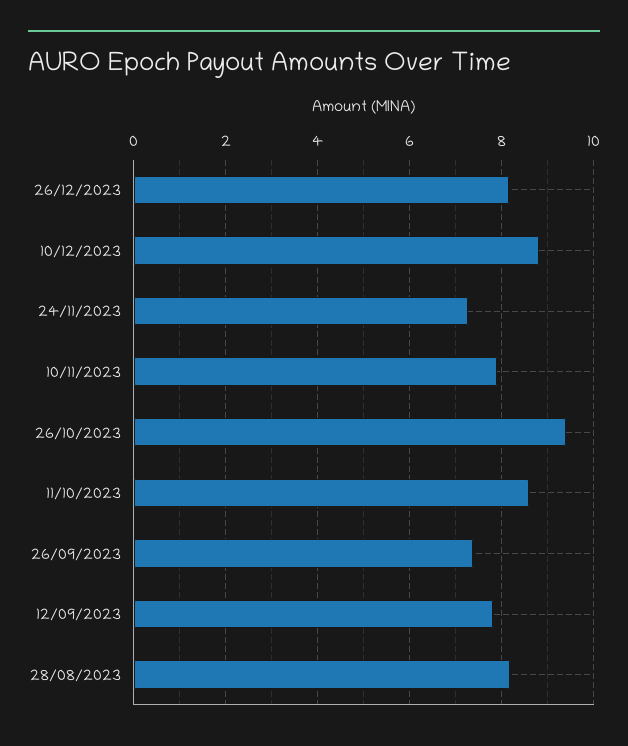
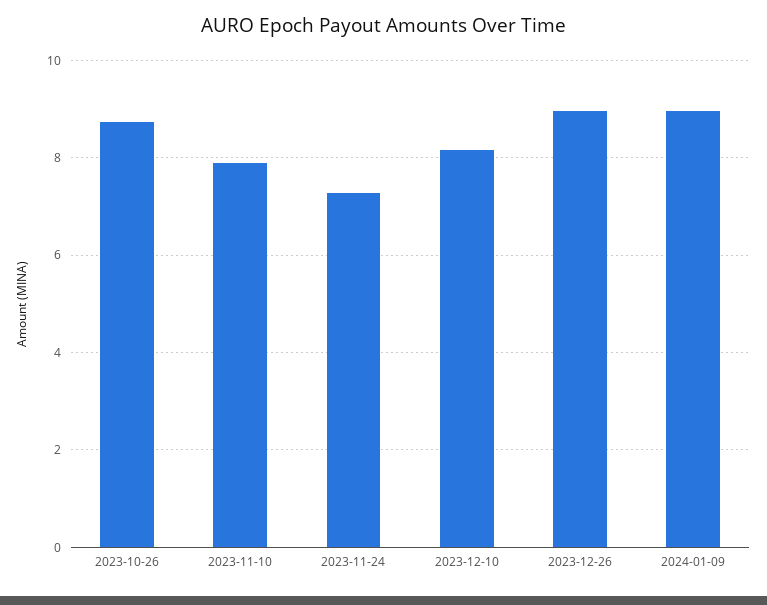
26/12/2023: 8.2 -> 9
10/12/2023: 8.8 -> 8.2
26/10/2023: 9.4 -> 8.8
11/10/2023: 8.6 -> none
26/09/2023: 7.4 -> none
12/09/2023: 7.8 -> none
28/08/2023: 8.2 -> none
2024-01-09: none -> 9

